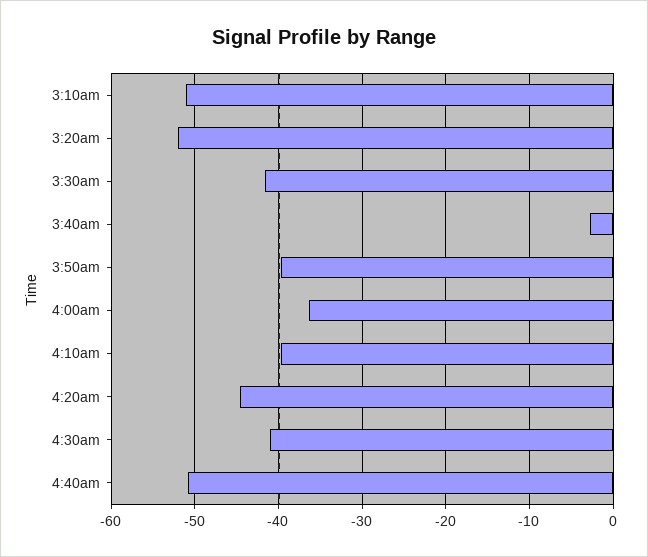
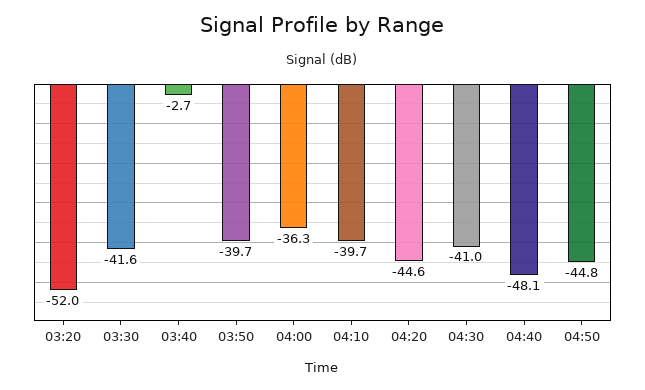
3:10am: -51 -> none
4:40am: -51 -> -48.1
04:50: none -> -44.8

